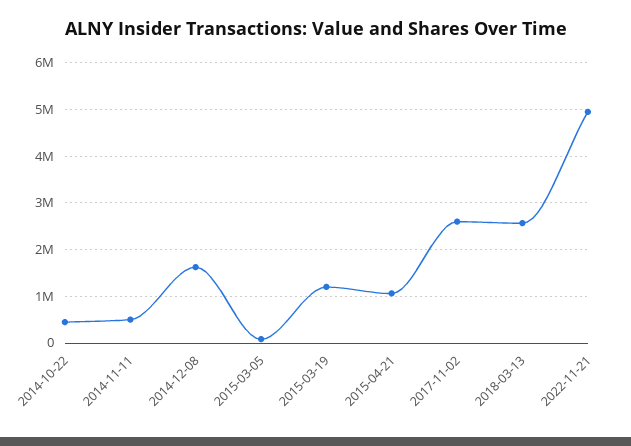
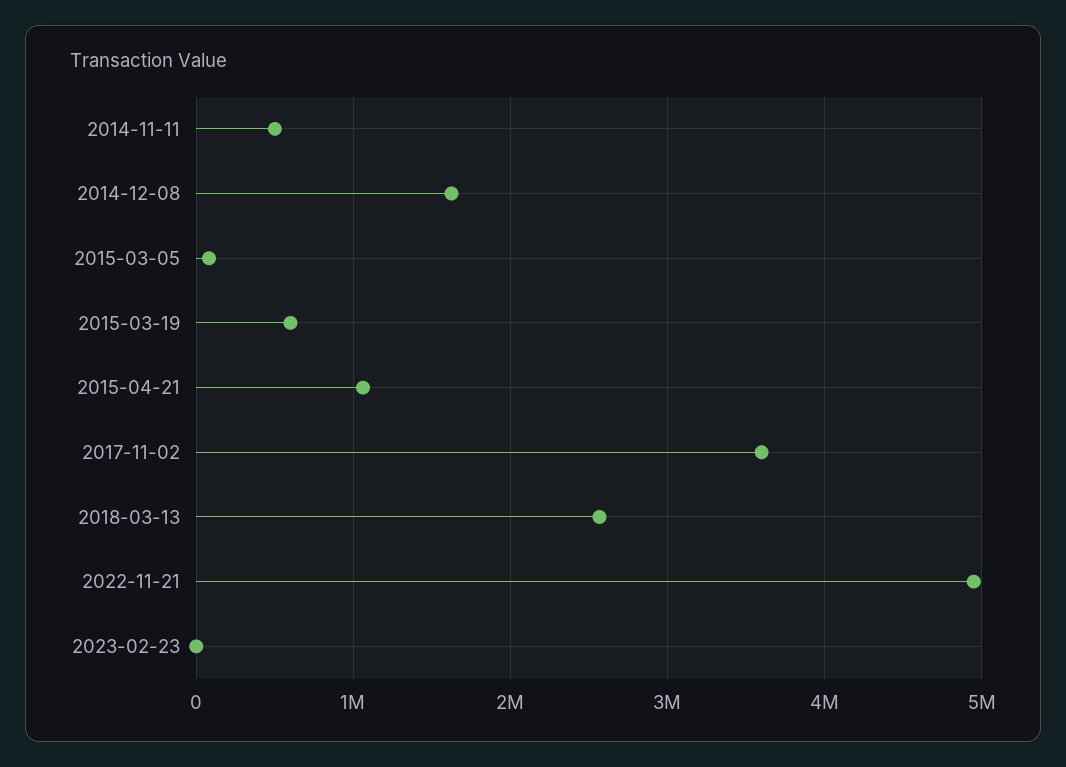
2014-10-22: 400000 -> none
2015-03-19: 1200000 -> 600000
2017-11-02: 2600000 -> 3600000
2023-02-23: none -> 0

